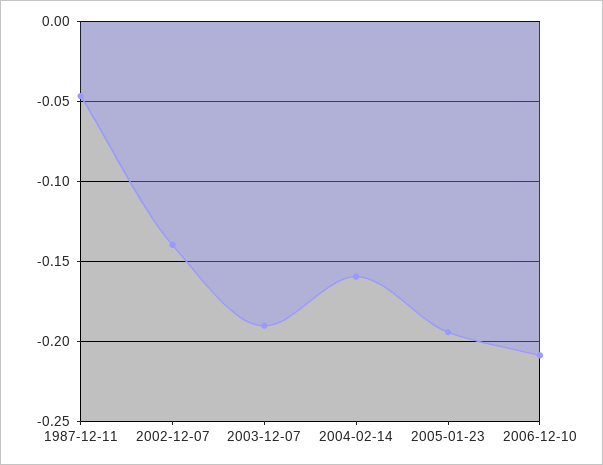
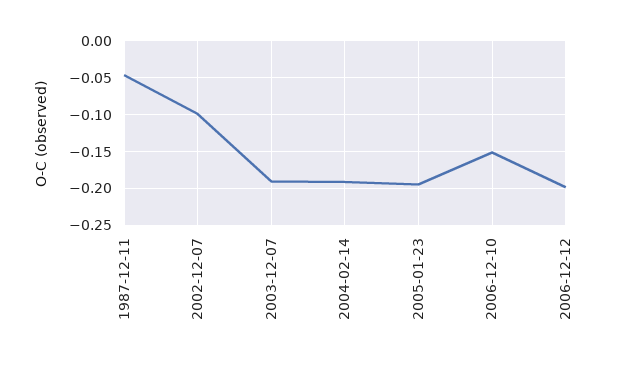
2002-12-07: -0.14 -> -0.1
2004-02-14: -0.16 -> -0.19
2006-12-10: -0.21 -> -0.15
2006-12-12: none -> -0.2

